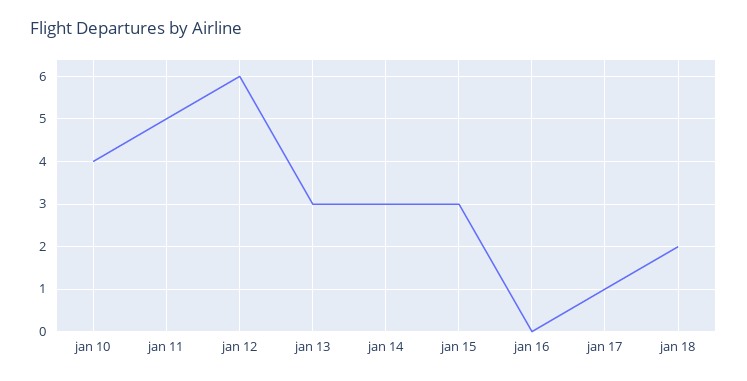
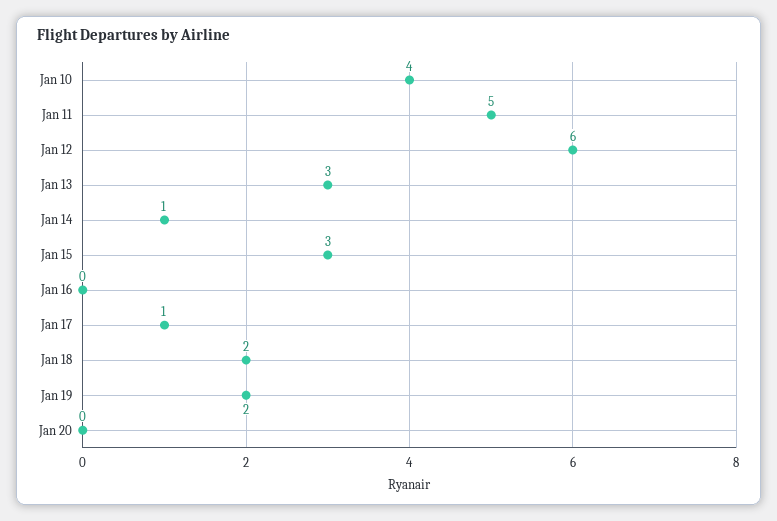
jan 14: 3 -> 1
Jan 19: none -> 2
Jan 20: none -> 0

